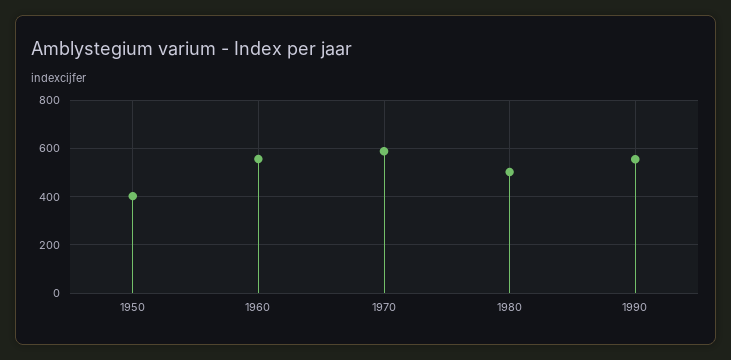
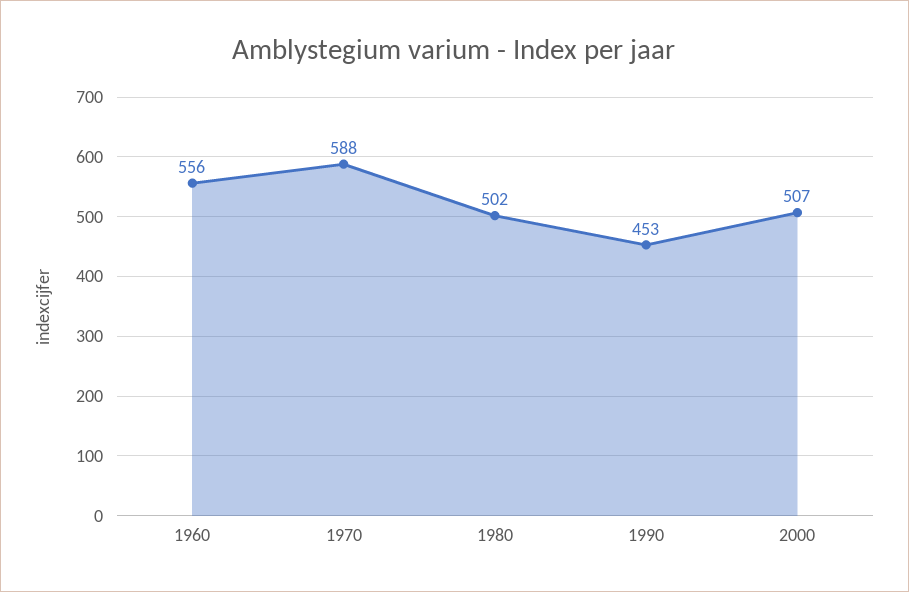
1950: 400 -> none
1990: 550 -> 453
2000: none -> 507

